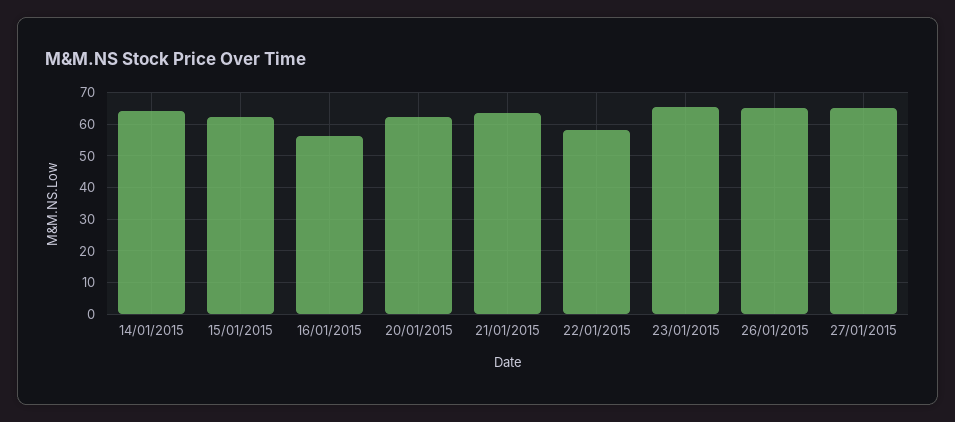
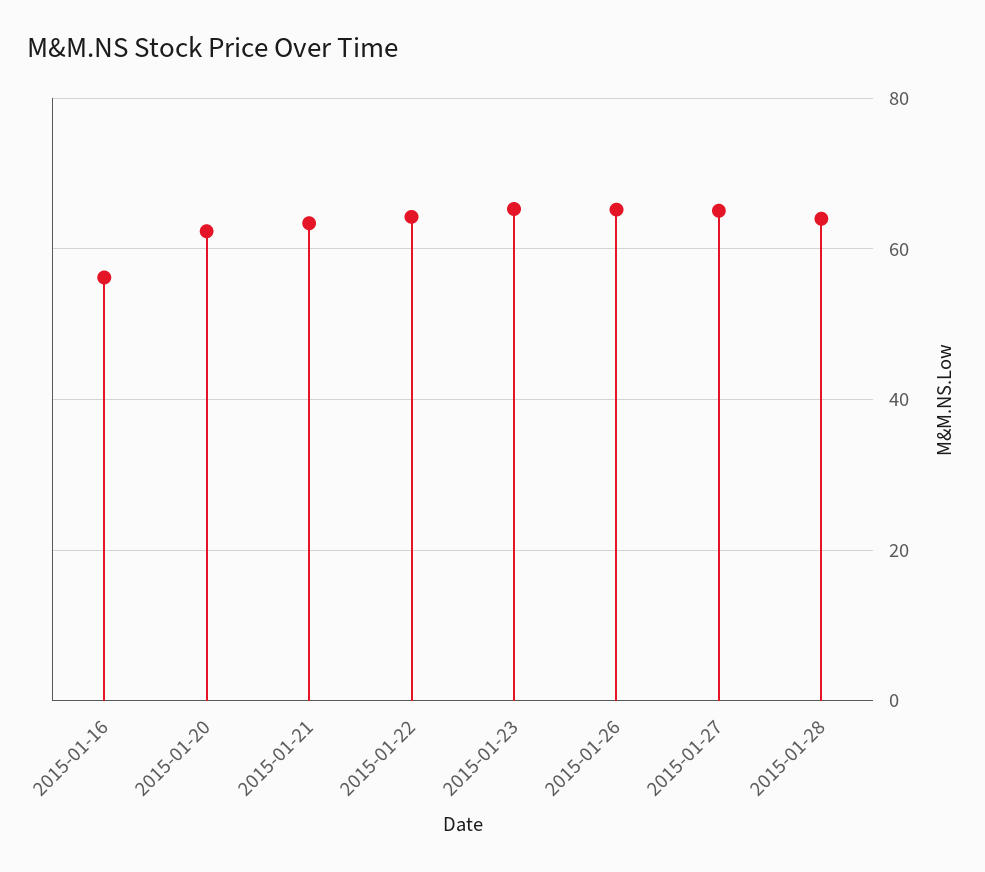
14/01/2015: 64 -> none
15/01/2015: 62 -> none
22/01/2015: 58 -> 64
2015-01-28: none -> 64

